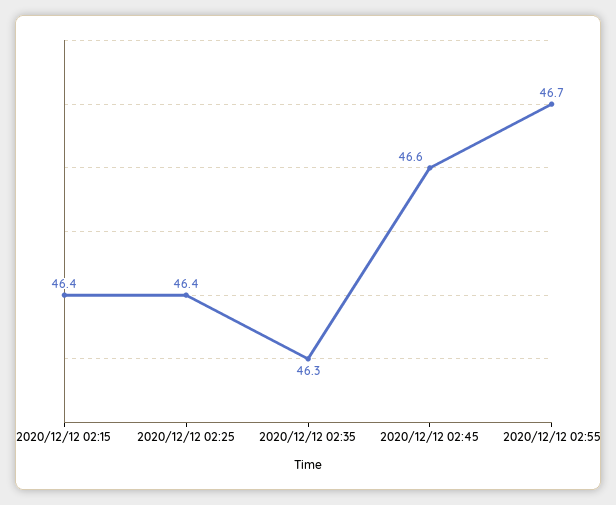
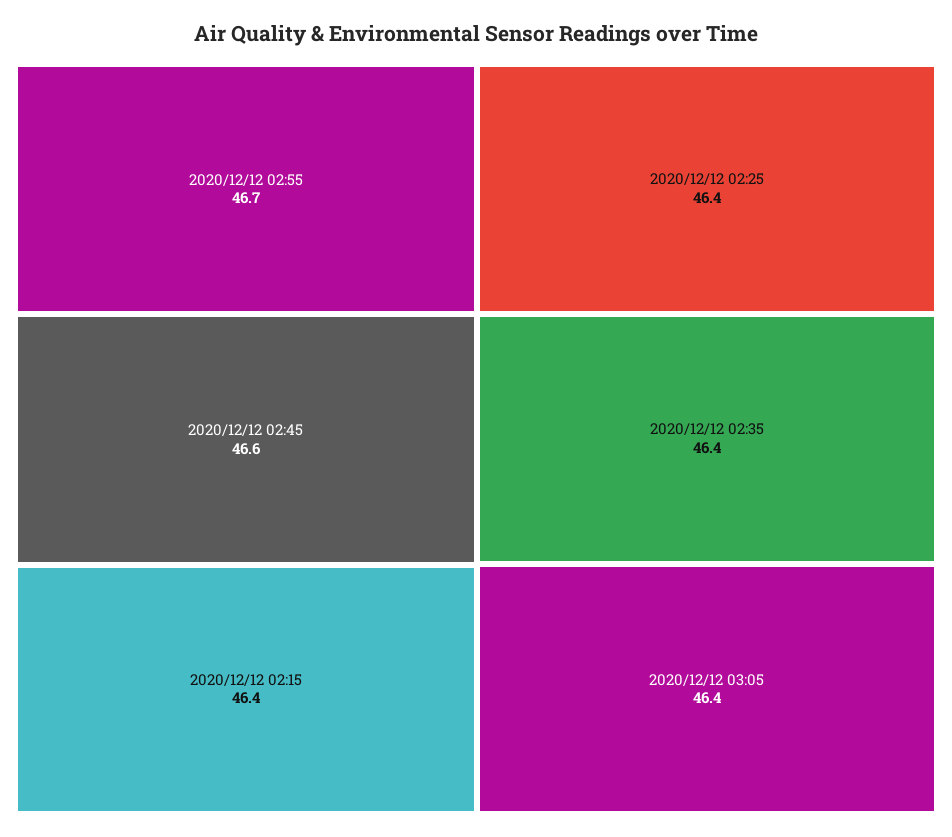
2020/12/12 02:35: 46.3 -> 46.4
2020/12/12 03:05: none -> 46.4

